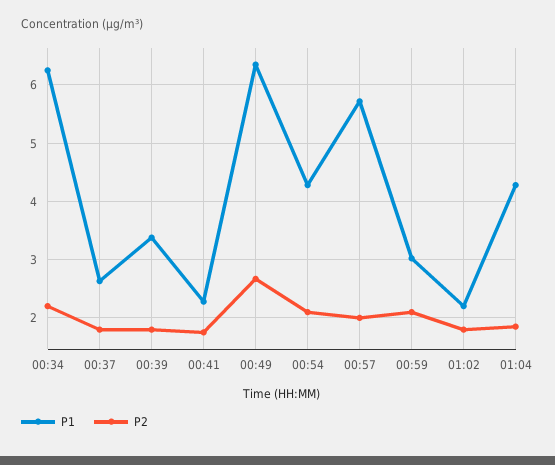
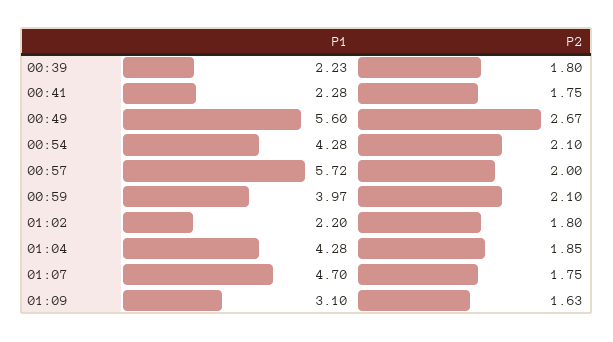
P1, 00:34: 6.2 -> none
P2, 00:34: 2.2 -> none
P1, 00:37: 2.6 -> none
P2, 00:37: 1.8 -> none
P1, 00:39: 3.4 -> 2.23
P1, 00:49: 6.4 -> 5.6
P1, 00:59: 3 -> 3.97
P1, 01:07: none -> 4.7
P2, 01:07: none -> 1.75
P1, 01:09: none -> 3.1
P2, 01:09: none -> 1.63

